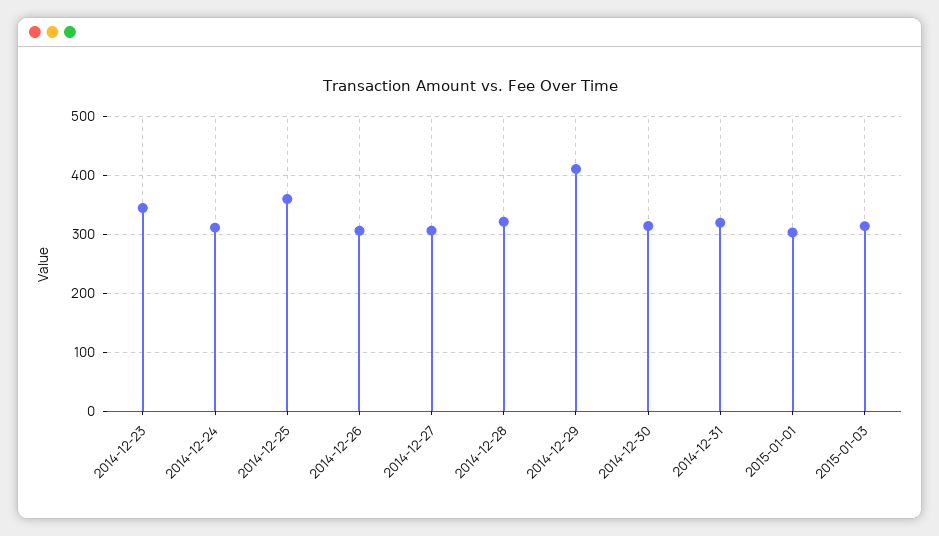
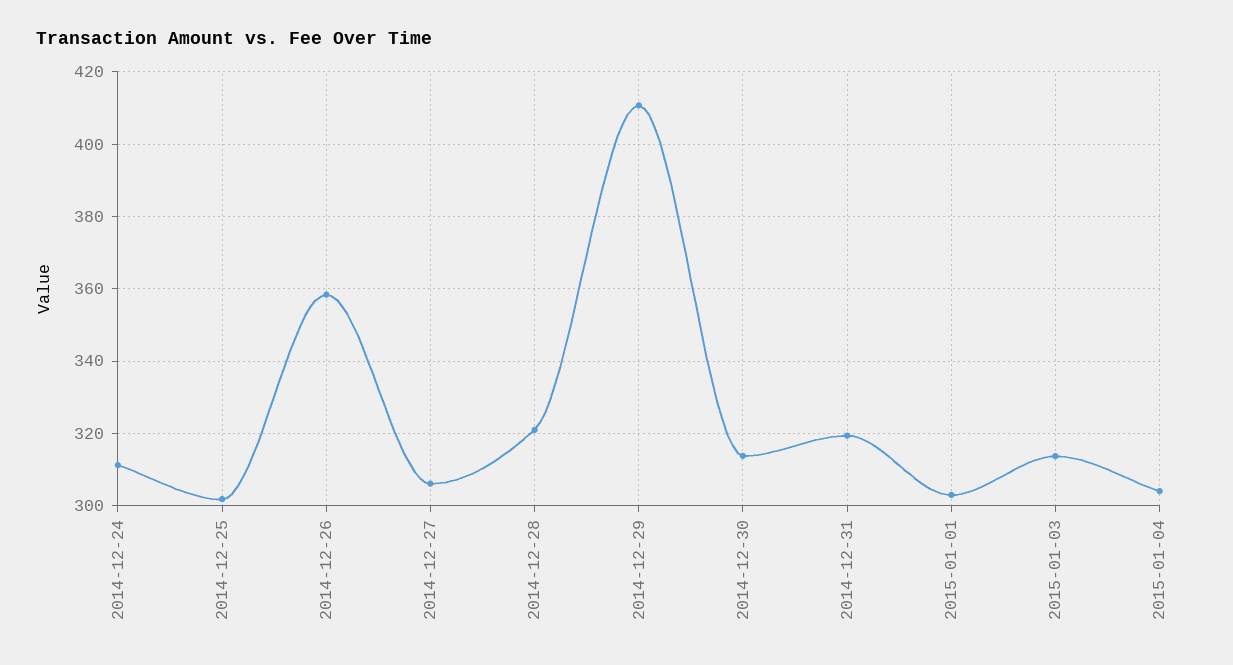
2014-12-23: 340 -> none
2014-12-25: 360 -> 302
2014-12-26: 300 -> 358
2015-01-04: none -> 304

